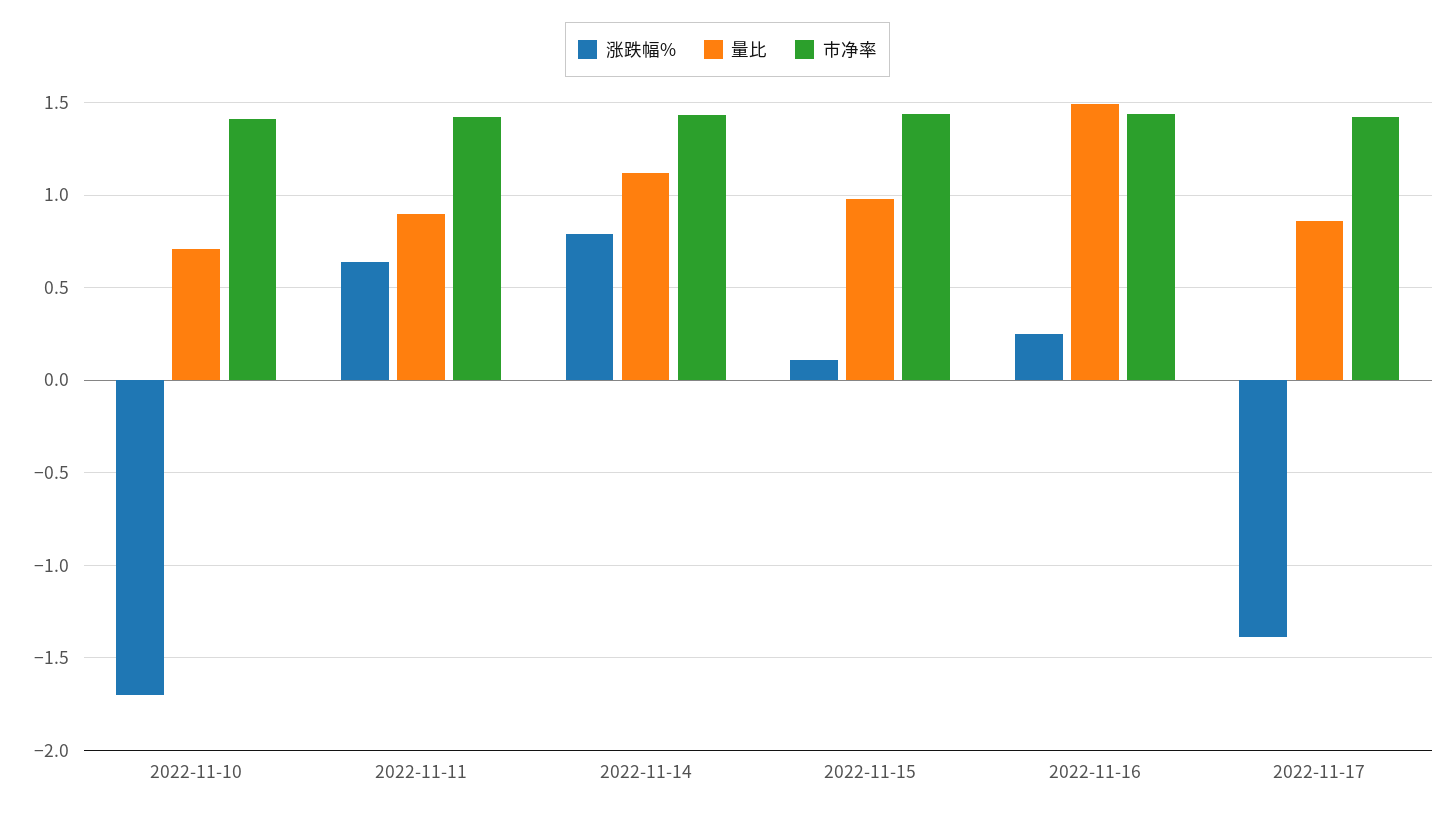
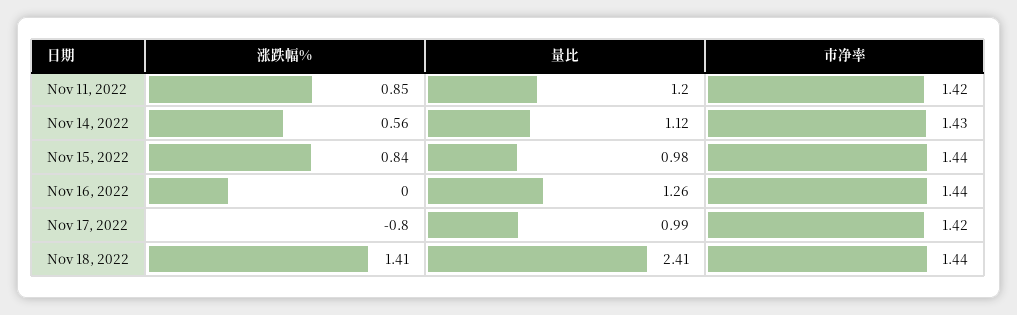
涨跌幅%, 2022-11-10: -1.7 -> none
量比, 2022-11-10: 0.7 -> none
市净率, 2022-11-10: 1.4 -> none
涨跌幅%, 2022-11-11: 0.65 -> 0.85
量比, 2022-11-11: 0.9 -> 1.2
涨跌幅%, 2022-11-14: 0.8 -> 0.56
涨跌幅%, 2022-11-15: 0.1 -> 0.84
涨跌幅%, 2022-11-16: 0.25 -> 0
量比, 2022-11-16: 1.5 -> 1.26
涨跌幅%, 2022-11-17: -1.4 -> -0.8
量比, 2022-11-17: 0.85 -> 0.99
涨跌幅%, Nov 18, 2022: none -> 1.41
量比, Nov 18, 2022: none -> 2.41
市净率, Nov 18, 2022: none -> 1.44

